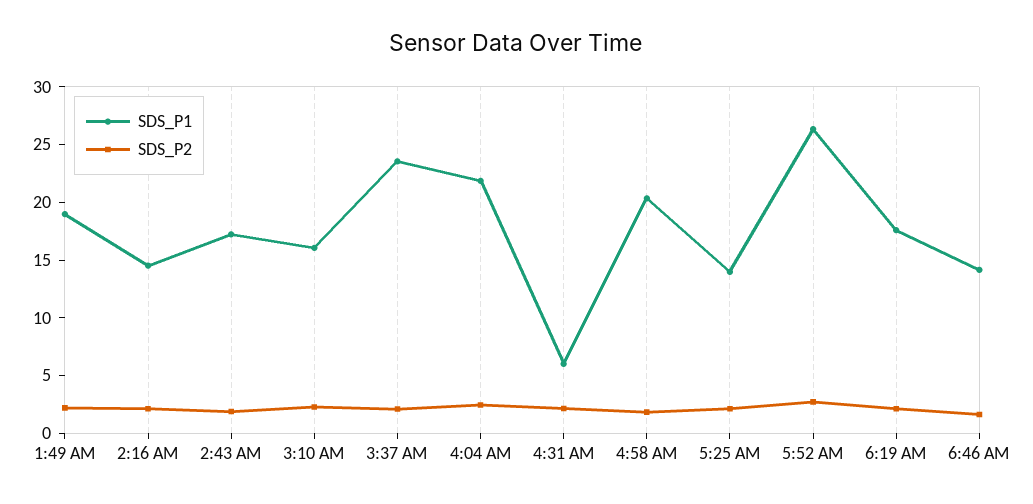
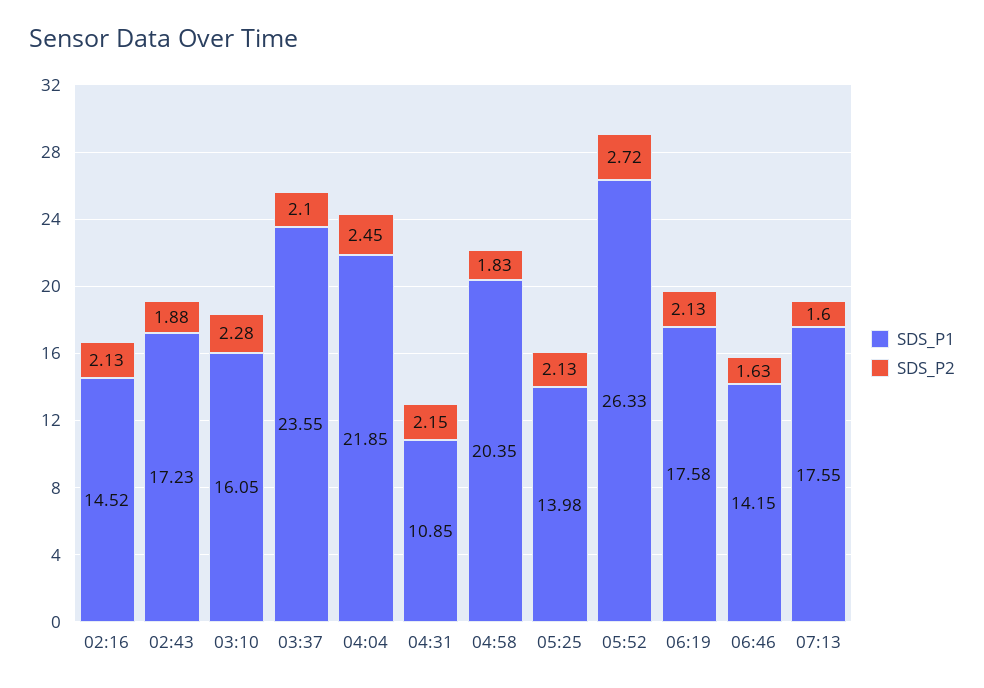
SDS_P1, 1:49 AM: 19 -> none
SDS_P2, 1:49 AM: 2 -> none
SDS_P1, 4:31 AM: 6 -> 10.85
SDS_P1, 07:13: none -> 17.55
SDS_P2, 07:13: none -> 1.6

